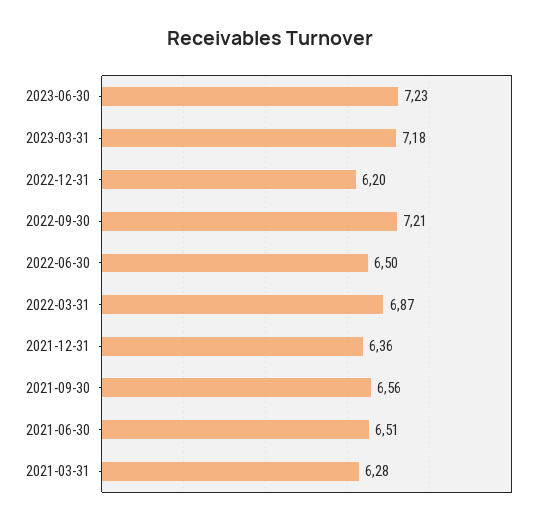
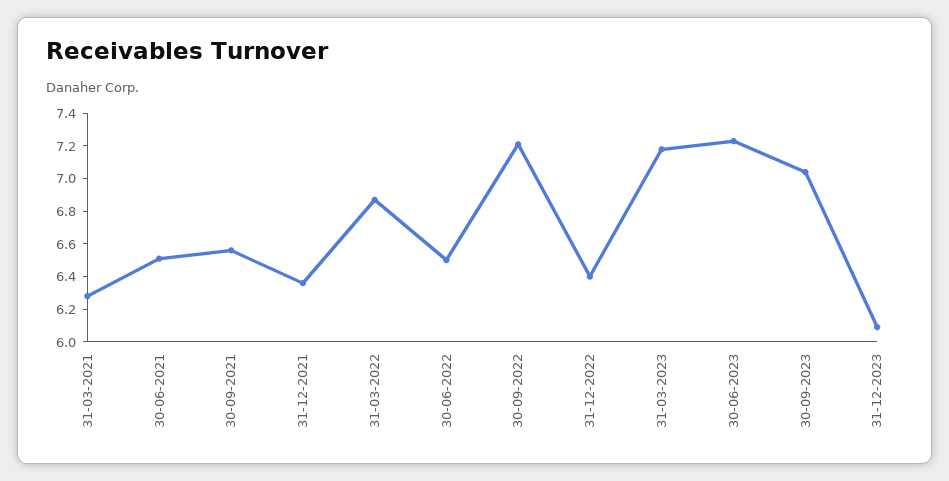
2022-12-31: 6.2 -> 6.4
30-09-2023: none -> 7.05
31-12-2023: none -> 6.1

